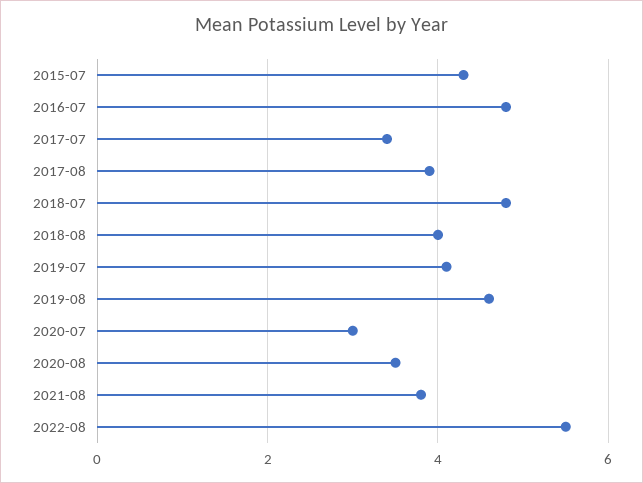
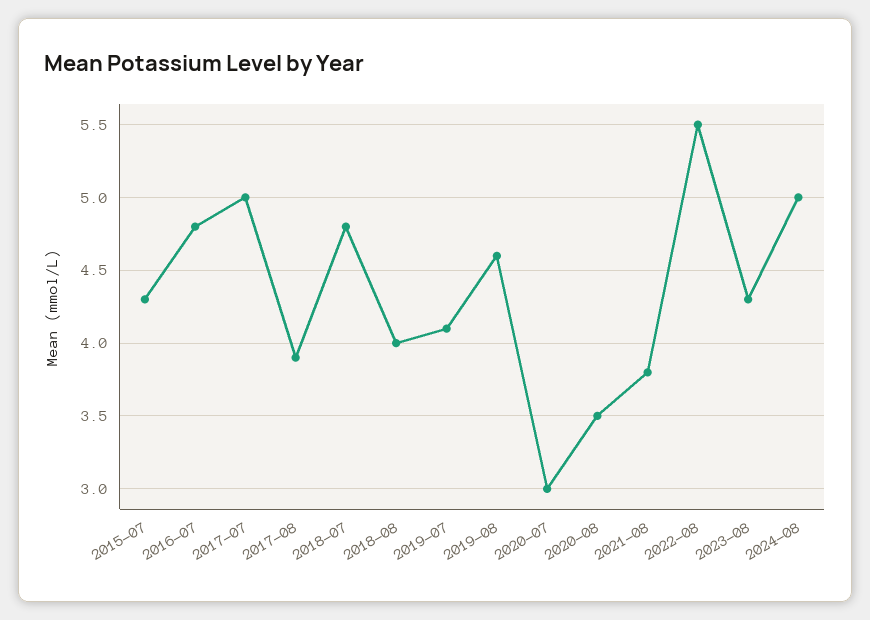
2017-07: 3.5 -> 5
2023-08: none -> 4.3
2024-08: none -> 5

